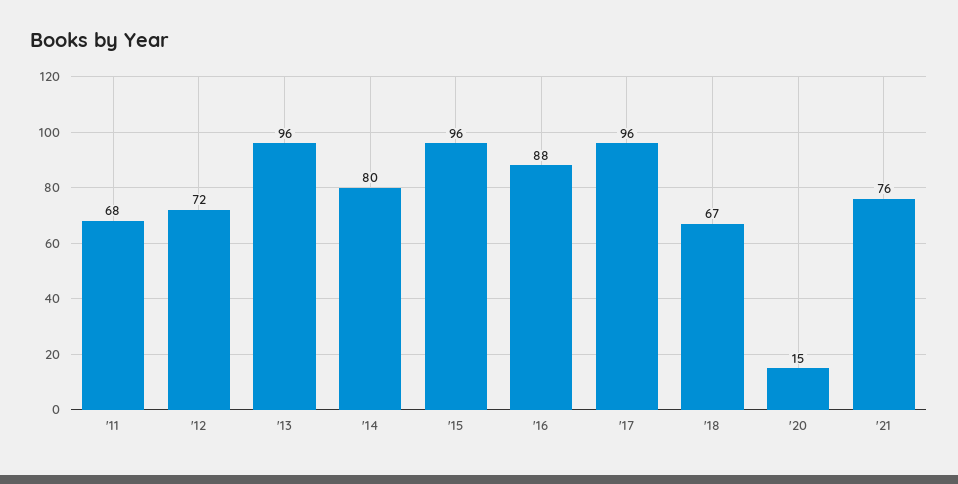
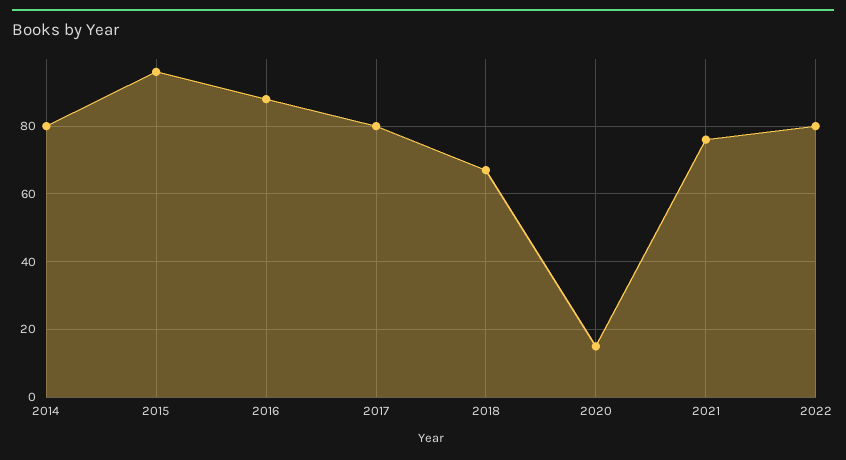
'11: 68 -> none
'12: 72 -> none
'13: 96 -> none
'17: 96 -> 80
2022: none -> 80

